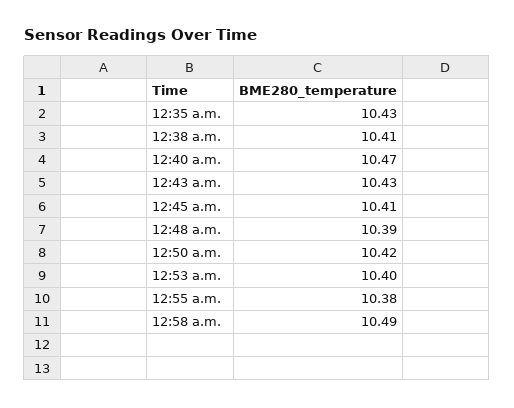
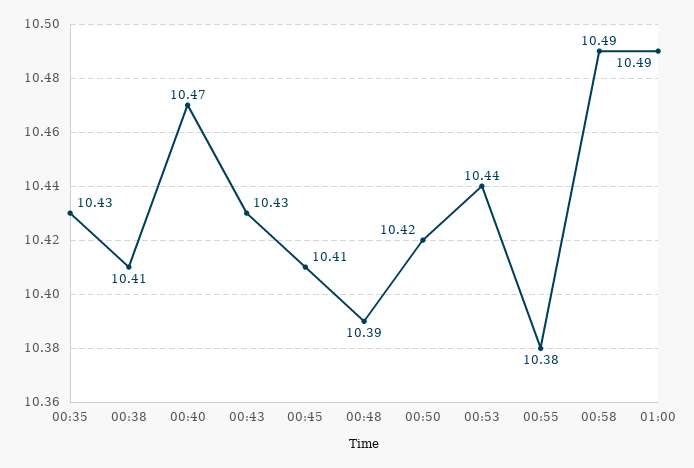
12:53 a.m.: 10.4 -> 10.44
01:00: none -> 10.49

